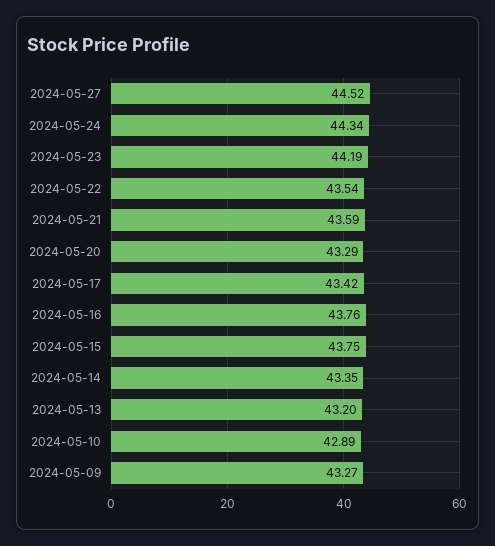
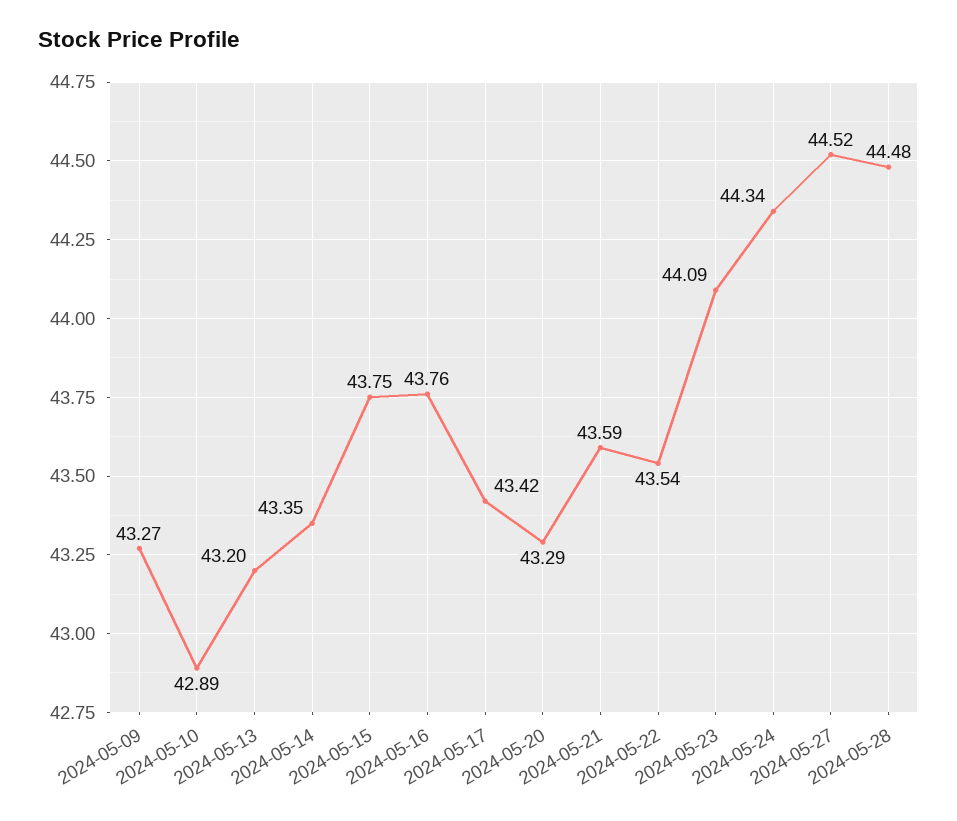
2024-05-23: 44.19 -> 44.09
2024-05-28: none -> 44.48

